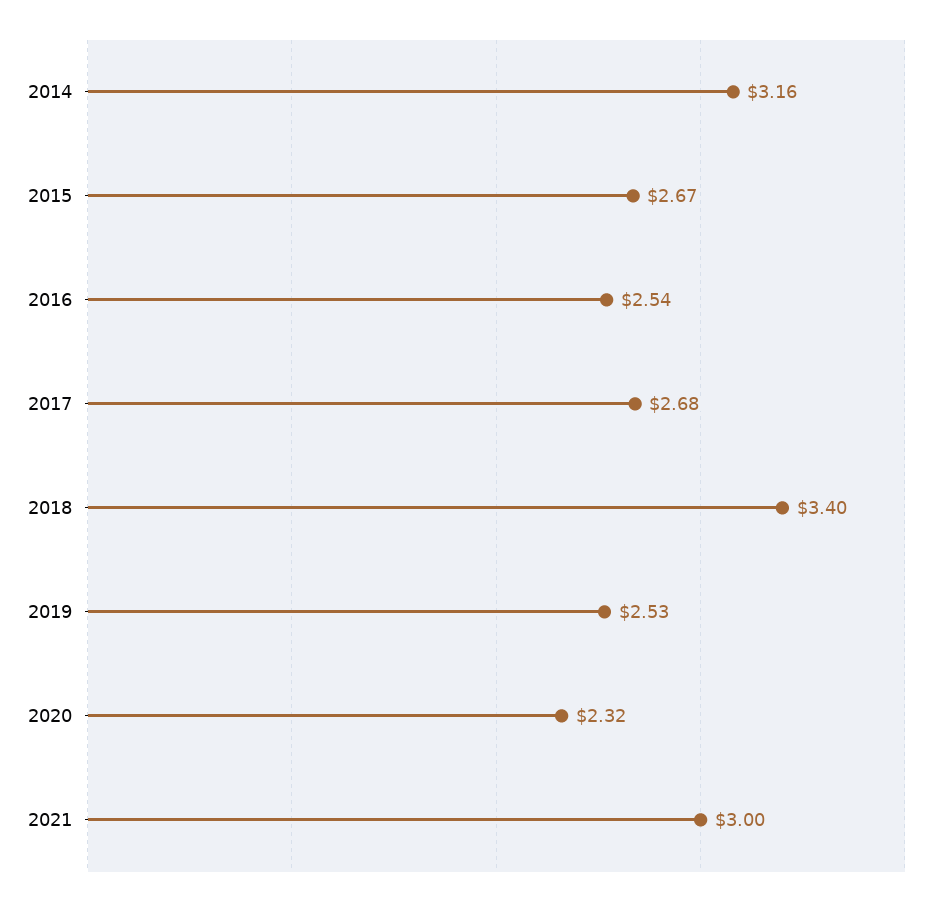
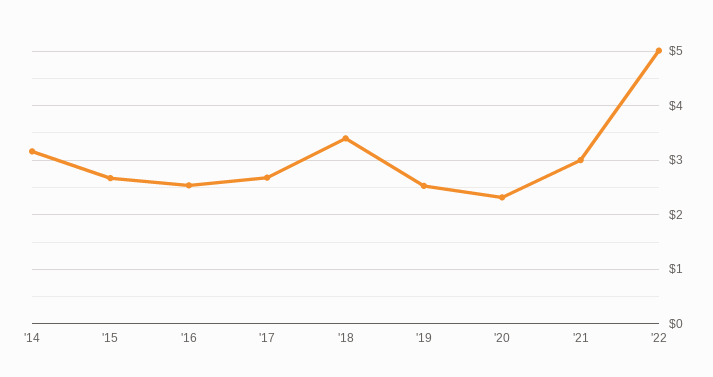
'22: none -> 5

